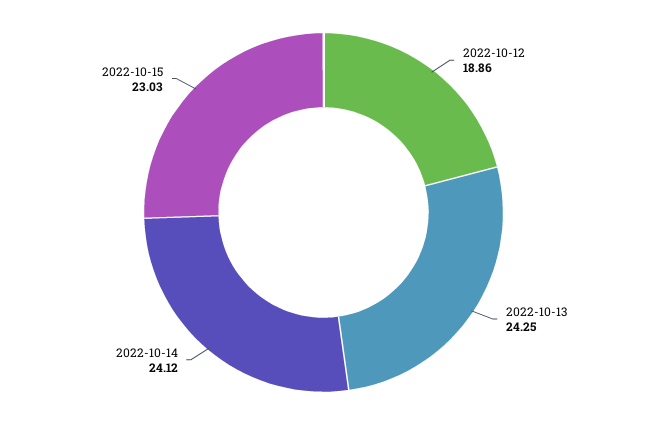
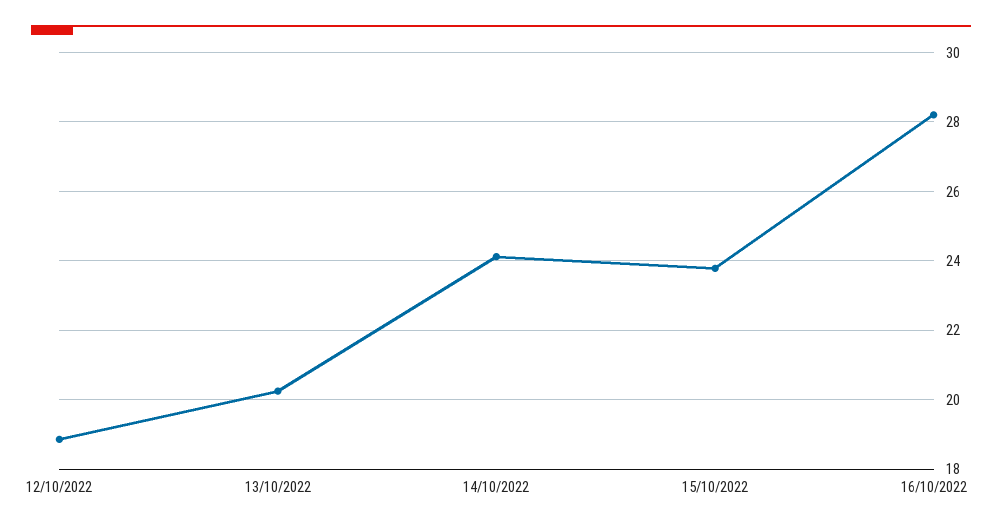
2022-10-13: 24.25 -> 20.2
2022-10-15: 23.03 -> 23.8
16/10/2022: none -> 28.2

